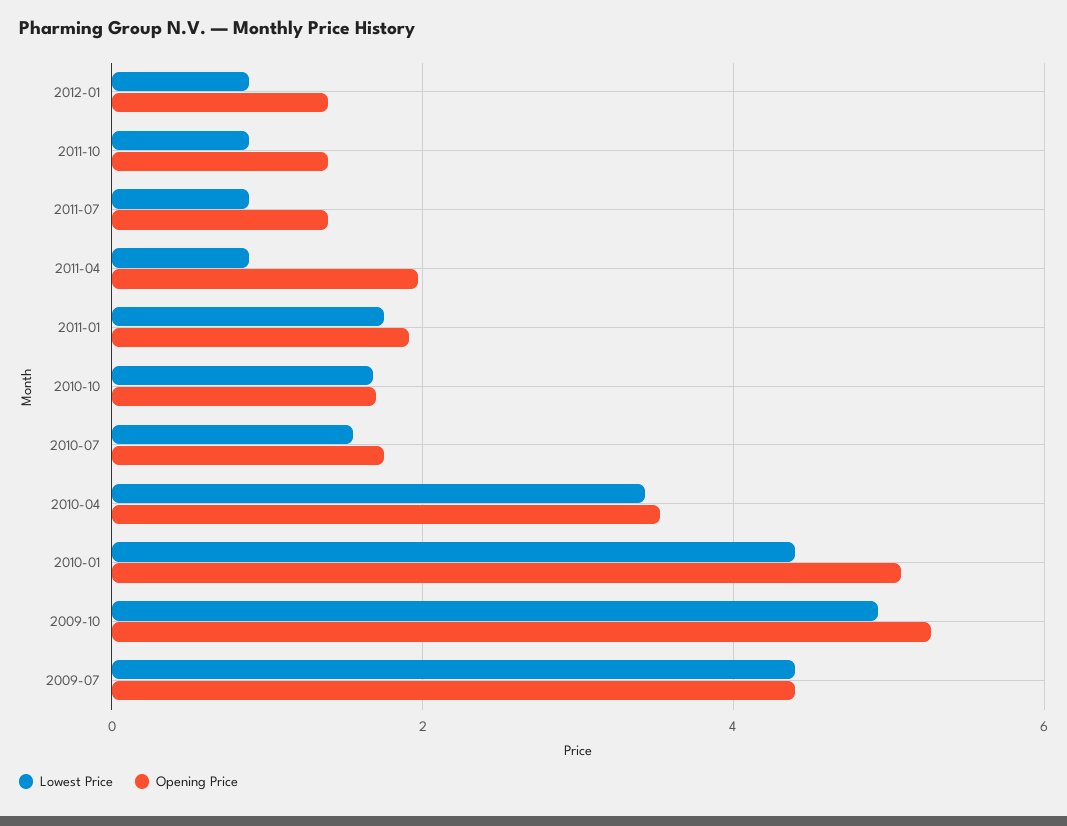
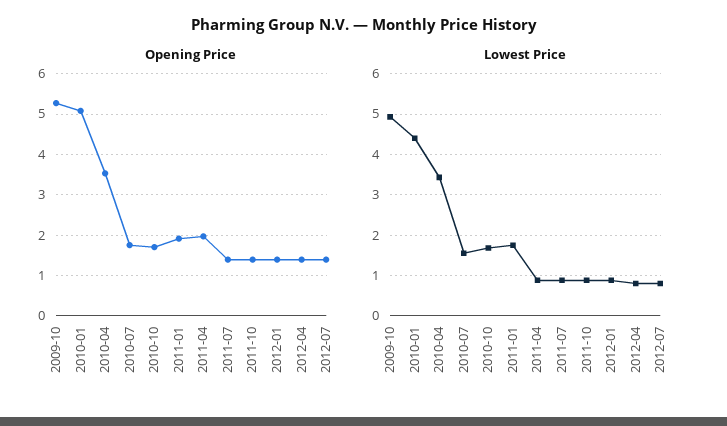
Lowest Price, 2009-07: 4.4 -> none
Opening Price, 2009-07: 4.4 -> none
Opening Price, 2012-04: none -> 1.4
Opening Price, 2012-07: none -> 1.4
Lowest Price, 2012-04: none -> 0.8
Lowest Price, 2012-07: none -> 0.8

